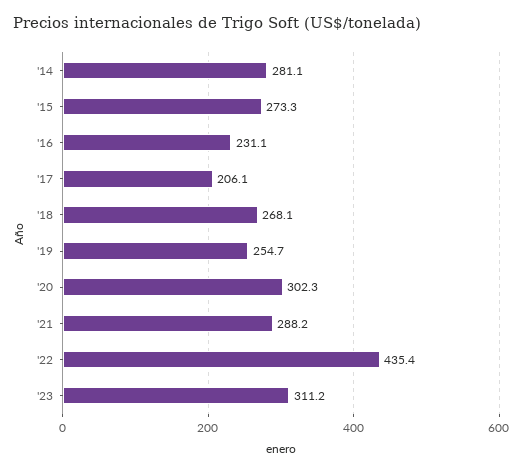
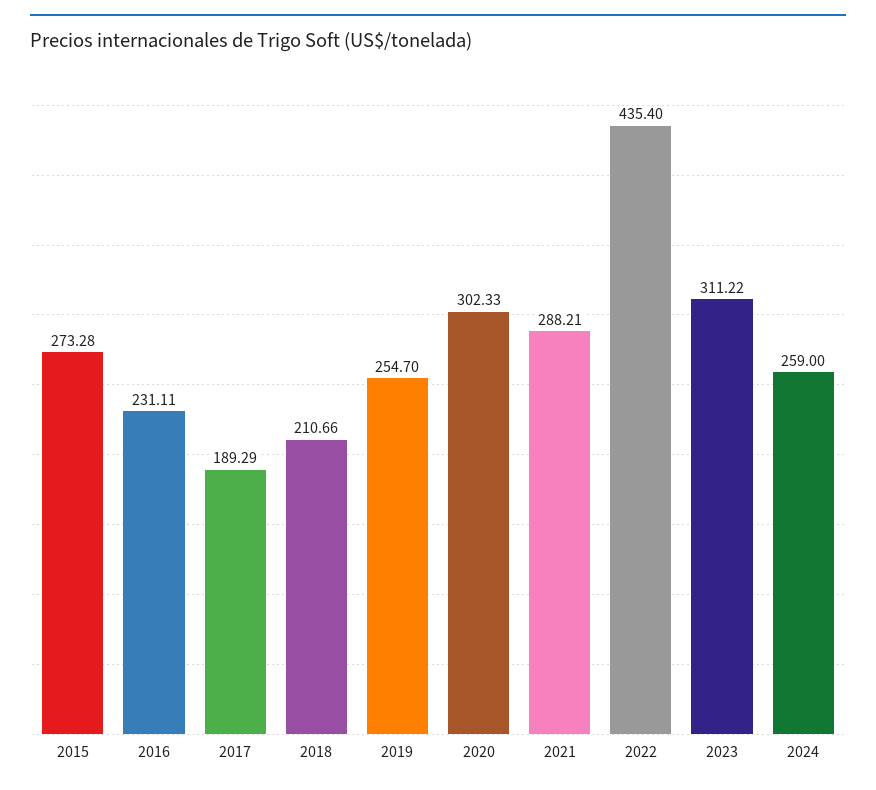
'14: 281.1 -> none
'17: 206.1 -> 189.29
'18: 268.1 -> 210.66
2024: none -> 259

